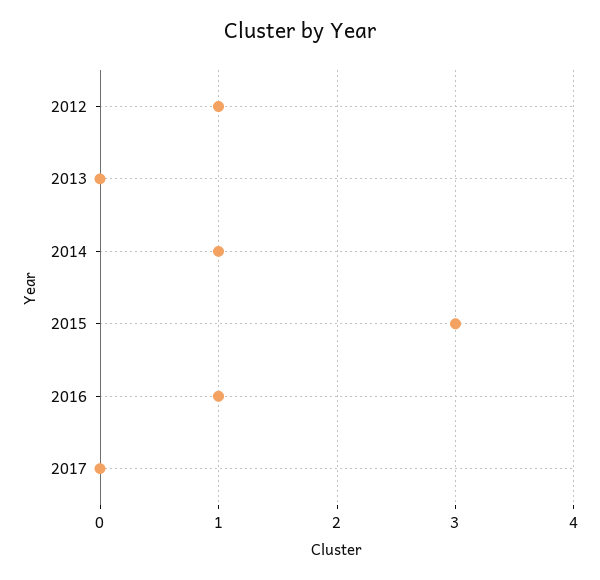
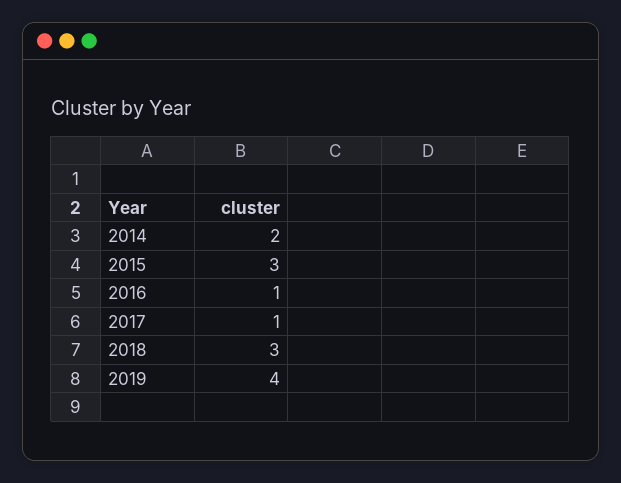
2012: 1 -> none
2013: 0 -> none
2014: 1 -> 2
2017: 0 -> 1
2018: none -> 3
2019: none -> 4

